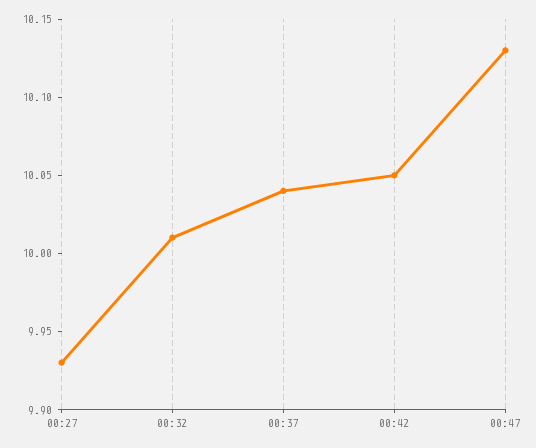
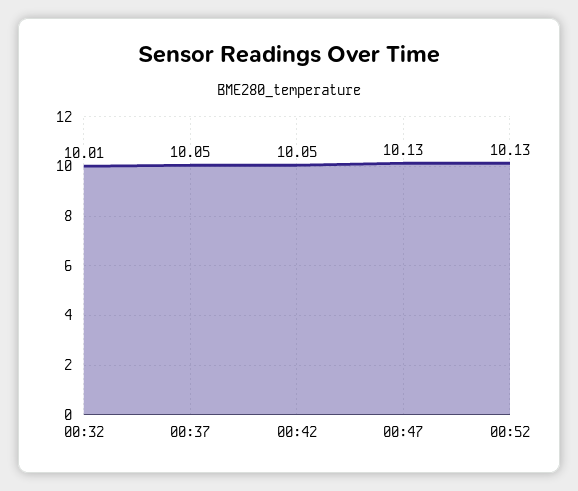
00:27: 9.93 -> none
00:37: 10.04 -> 10.05
00:52: none -> 10.13

